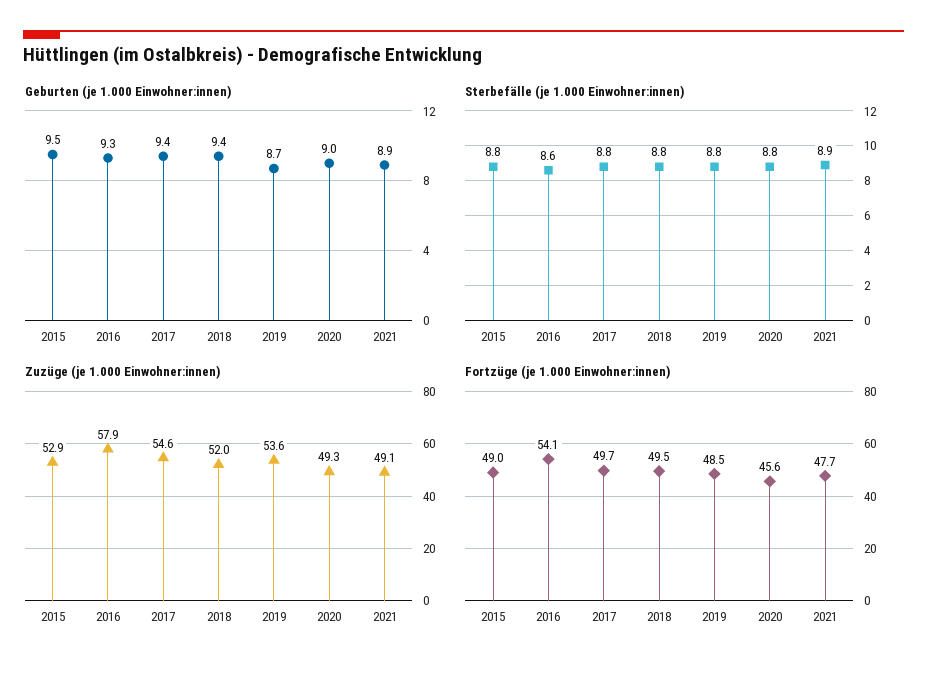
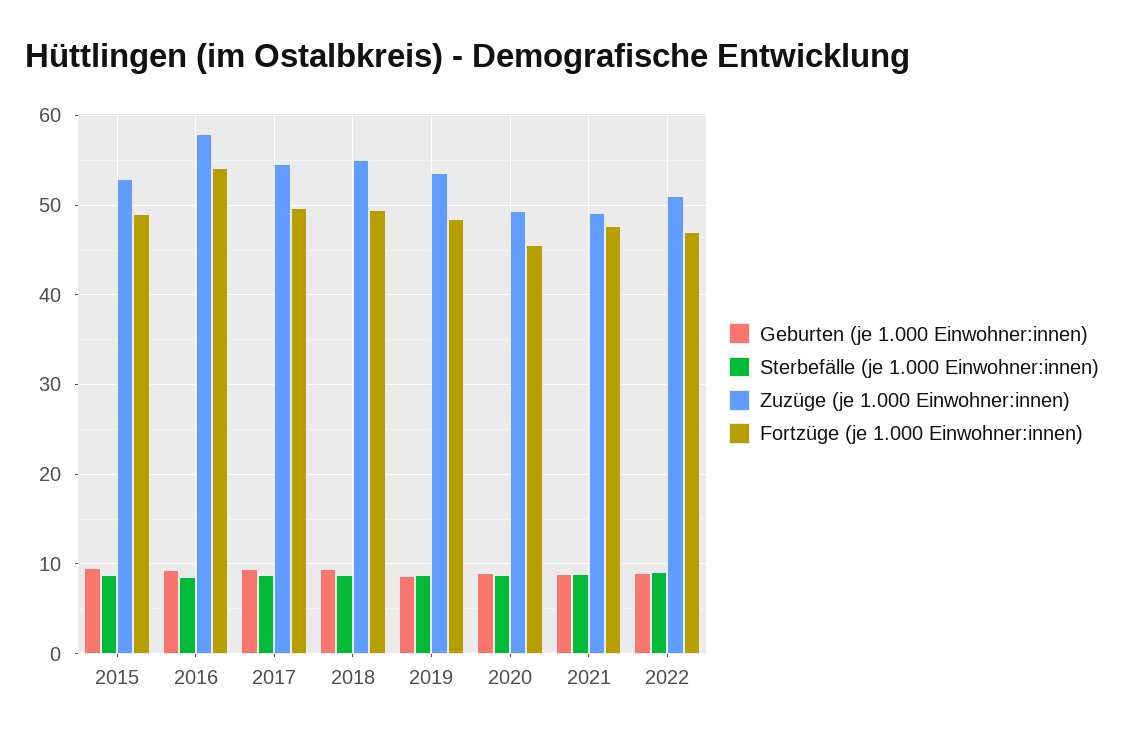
Zuzüge (je 1.000 Einwohner:innen), 2018: 52 -> 55
Geburten (je 1.000 Einwohner:innen), 2022: none -> 9
Sterbefälle (je 1.000 Einwohner:innen), 2022: none -> 9
Zuzüge (je 1.000 Einwohner:innen), 2022: none -> 51
Fortzüge (je 1.000 Einwohner:innen), 2022: none -> 47

